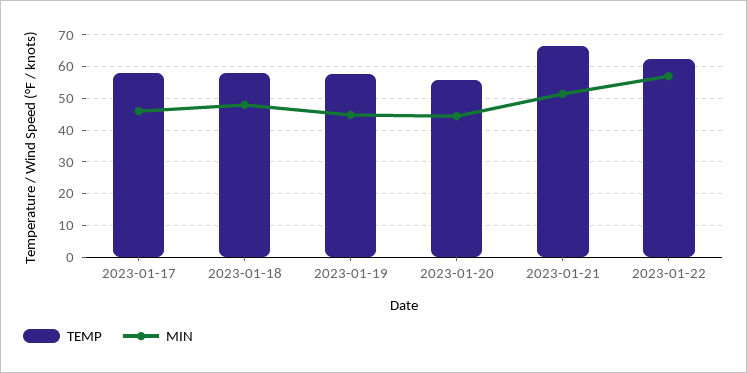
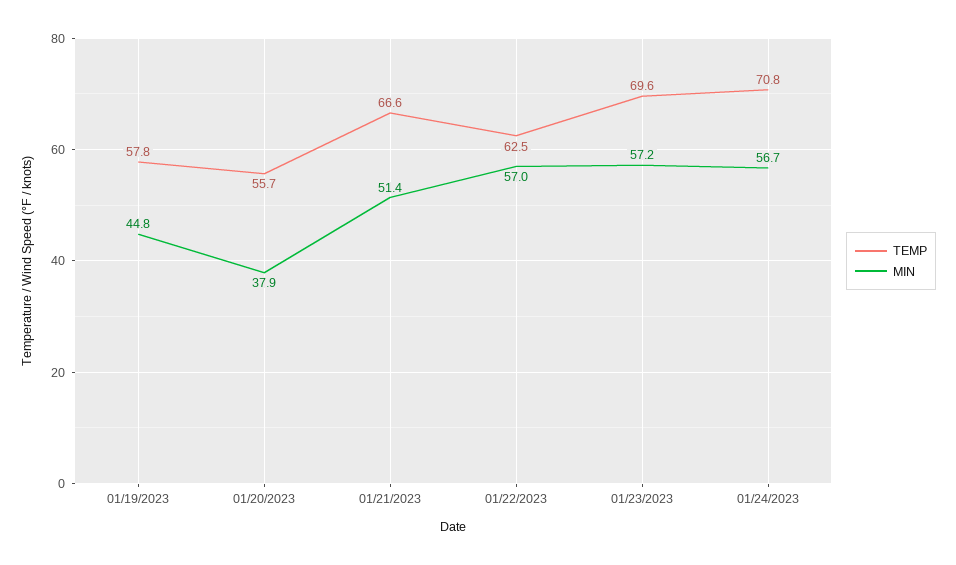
TEMP, 2023-01-17: 58 -> none
MIN, 2023-01-17: 46 -> none
TEMP, 2023-01-18: 58 -> none
MIN, 2023-01-18: 48 -> none
MIN, 2023-01-20: 44 -> 37.9
TEMP, 01/23/2023: none -> 69.6
MIN, 01/23/2023: none -> 57.2
TEMP, 01/24/2023: none -> 70.8
MIN, 01/24/2023: none -> 56.7

